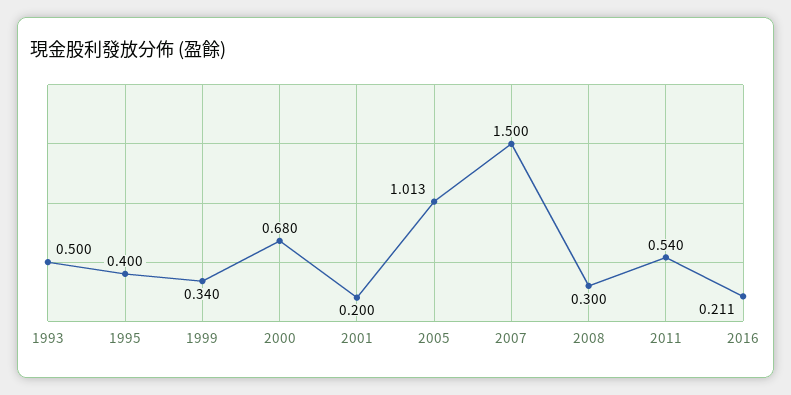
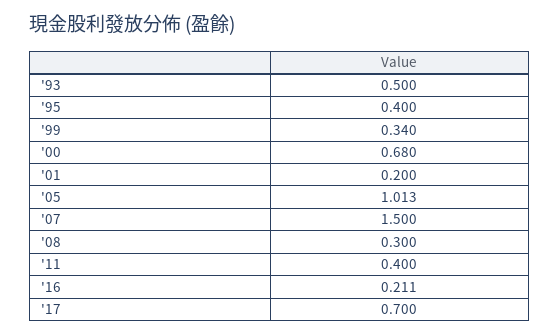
2011: 0.54 -> 0.4
'17: none -> 0.7

